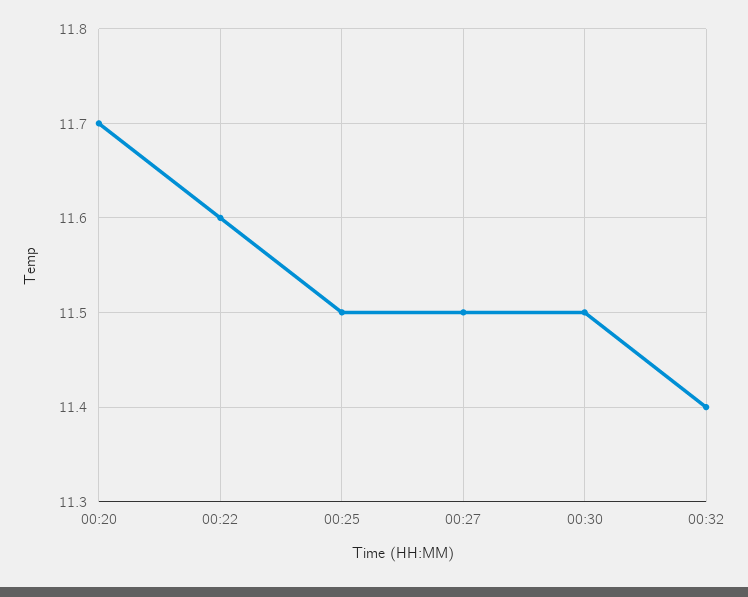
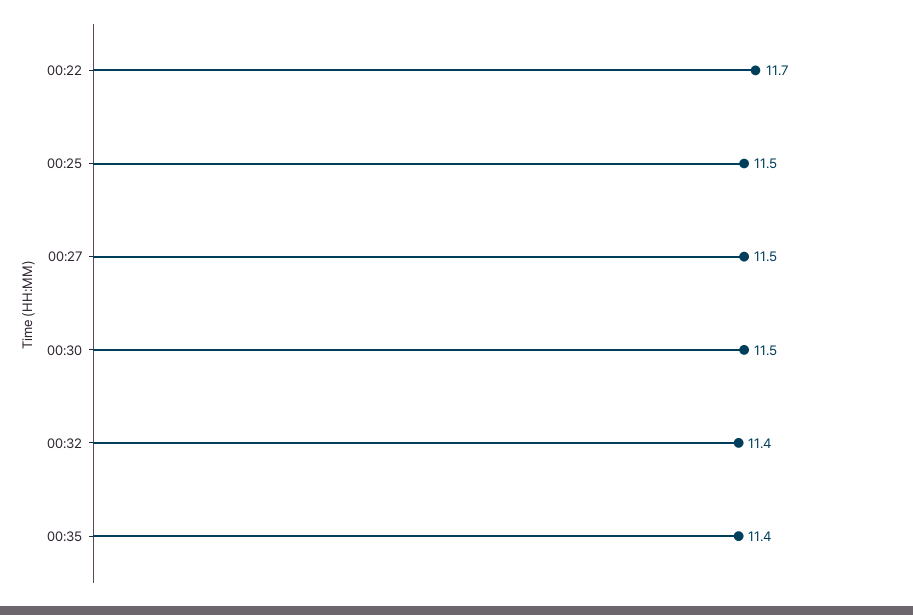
00:20: 11.7 -> none
00:22: 11.6 -> 11.7
00:35: none -> 11.4

